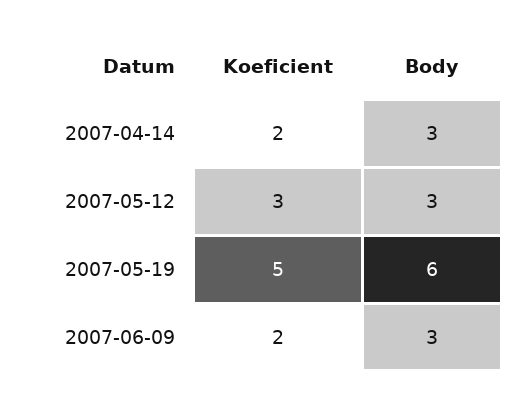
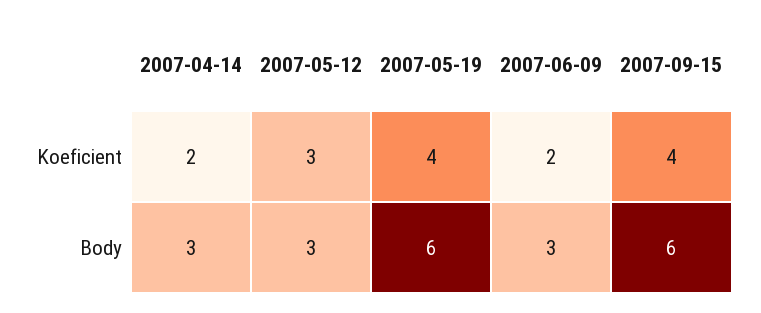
Koeficient, 2007-05-19: 5 -> 4
Koeficient, 2007-09-15: none -> 4
Body, 2007-09-15: none -> 6

